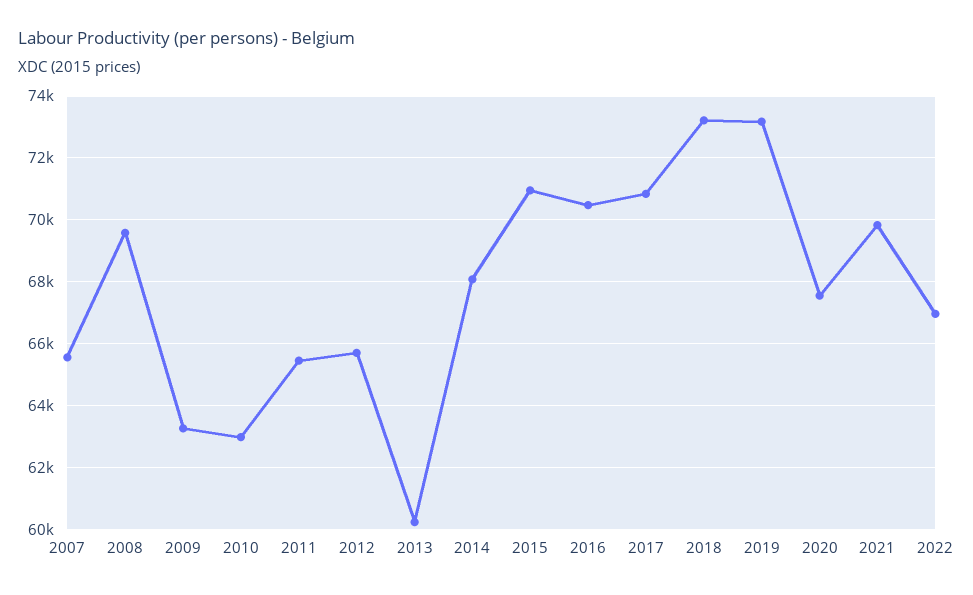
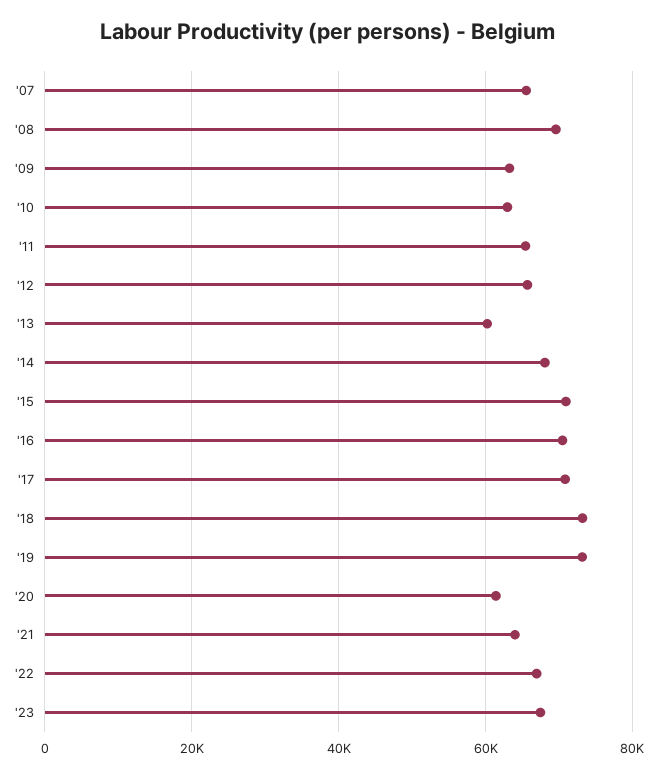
2020: 67600 -> 62000
2021: 69800 -> 64000
'23: none -> 68000

